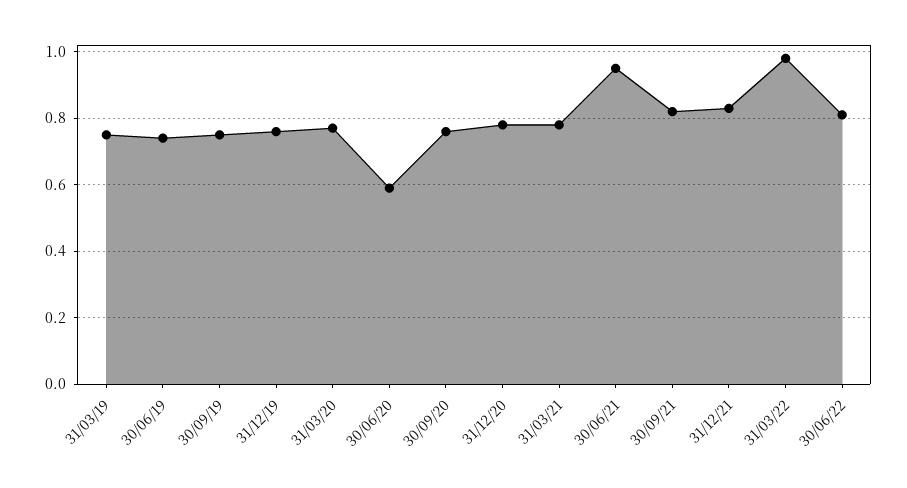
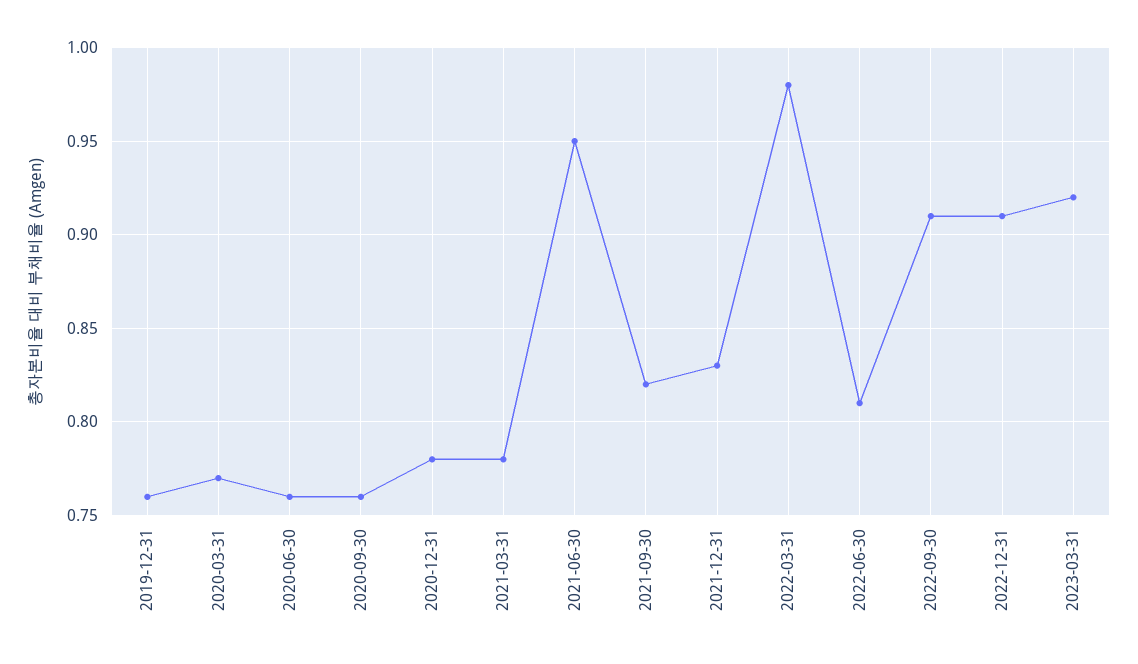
31/03/19: 0.75 -> none
30/06/19: 0.75 -> none
30/09/19: 0.75 -> none
30/06/20: 0.6 -> 0.76
2022-09-30: none -> 0.91
2022-12-31: none -> 0.91
2023-03-31: none -> 0.92

